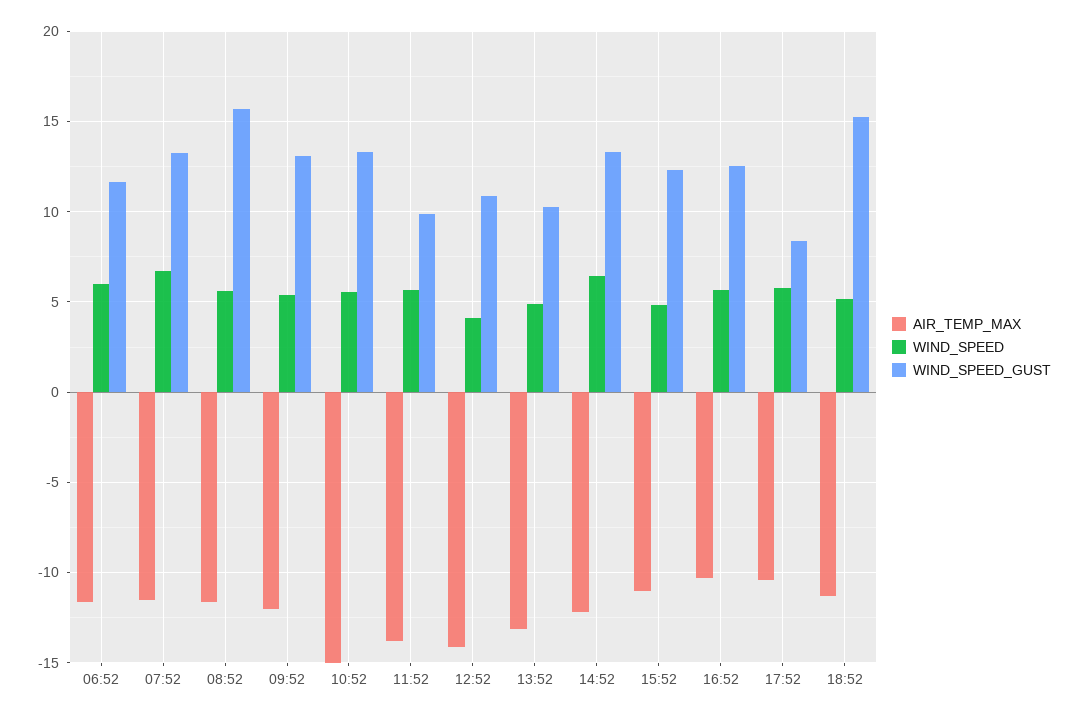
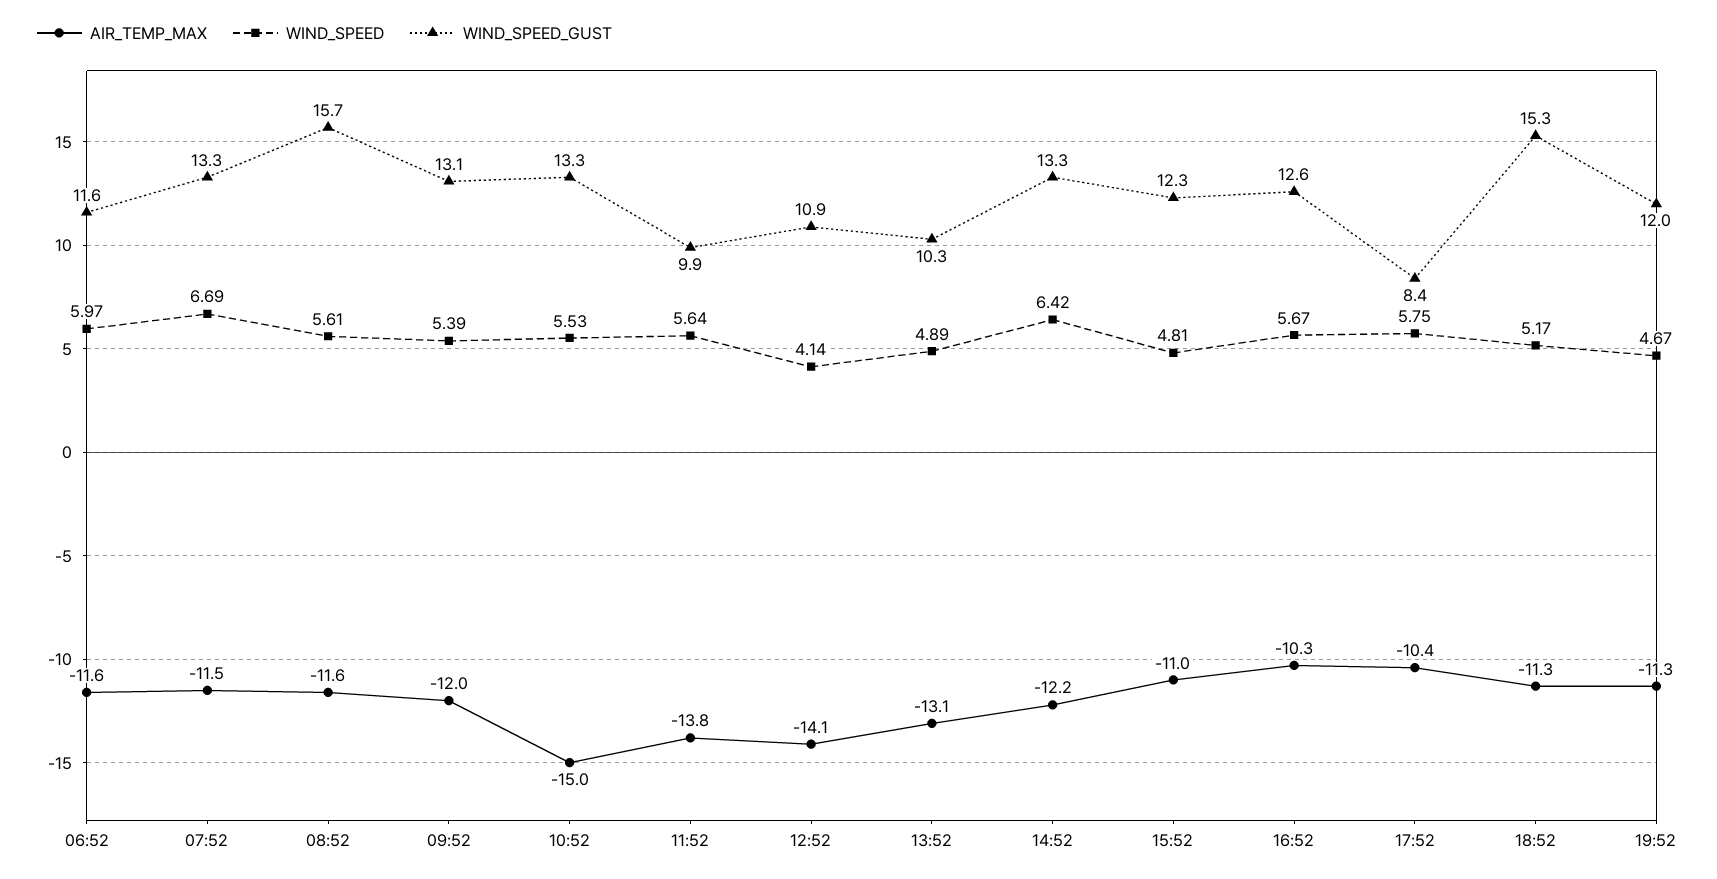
AIR_TEMP_MAX, 19:52: none -> -11.3
WIND_SPEED, 19:52: none -> 4.67
WIND_SPEED_GUST, 19:52: none -> 12

